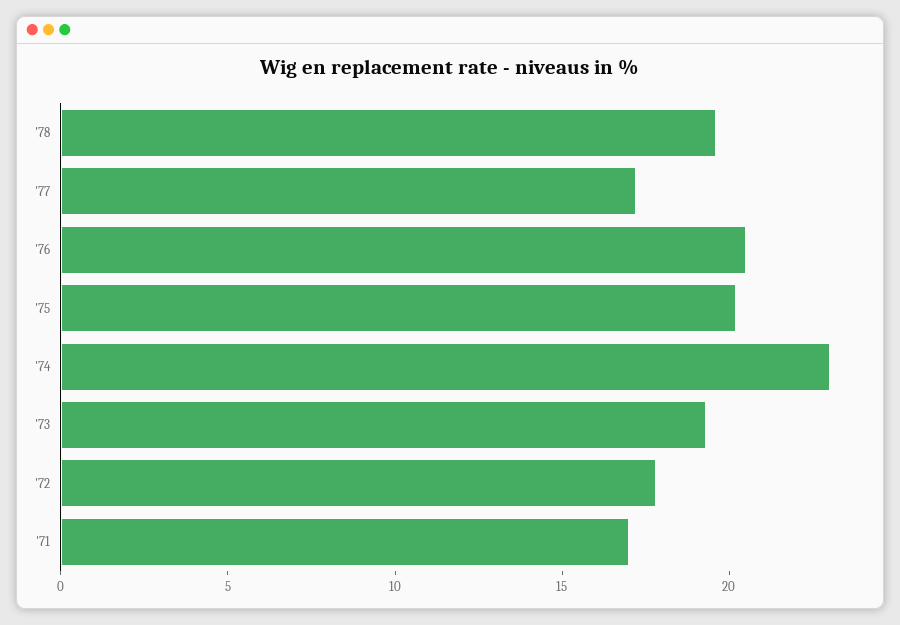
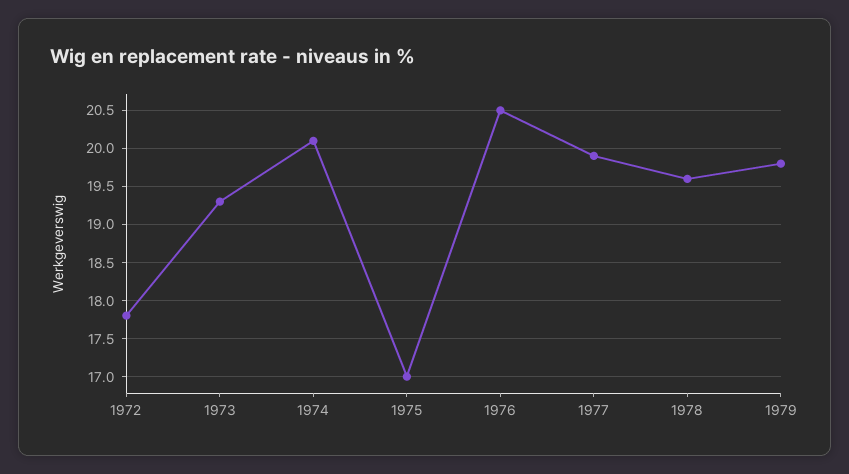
'77: 17 -> 19.9
'75: 20 -> 17
'74: 23 -> 20.1
'71: 17 -> none
1979: none -> 19.8

